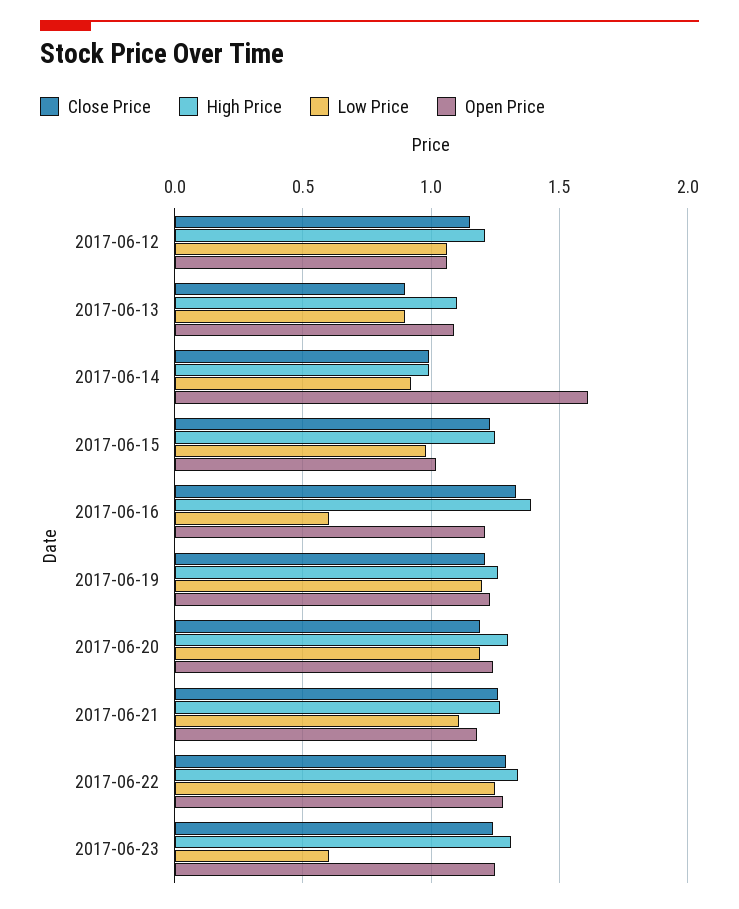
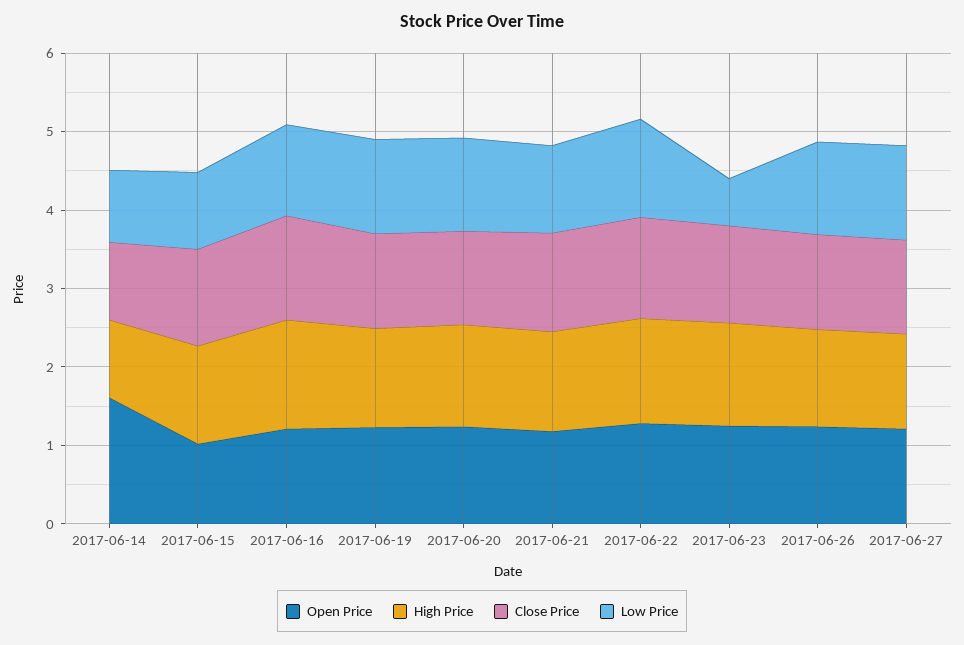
Close Price, 2017-06-12: 1.15 -> none
High Price, 2017-06-12: 1.2 -> none
Low Price, 2017-06-12: 1.05 -> none
Open Price, 2017-06-12: 1.05 -> none
Close Price, 2017-06-13: 0.9 -> none
High Price, 2017-06-13: 1.1 -> none
Low Price, 2017-06-13: 0.9 -> none
Open Price, 2017-06-13: 1.1 -> none
Low Price, 2017-06-16: 0.6 -> 1.2
Open Price, 2017-06-26: none -> 1.2
High Price, 2017-06-26: none -> 1.2
Close Price, 2017-06-26: none -> 1.2
Low Price, 2017-06-26: none -> 1.2
Open Price, 2017-06-27: none -> 1.2
High Price, 2017-06-27: none -> 1.2
Close Price, 2017-06-27: none -> 1.2
Low Price, 2017-06-27: none -> 1.2

